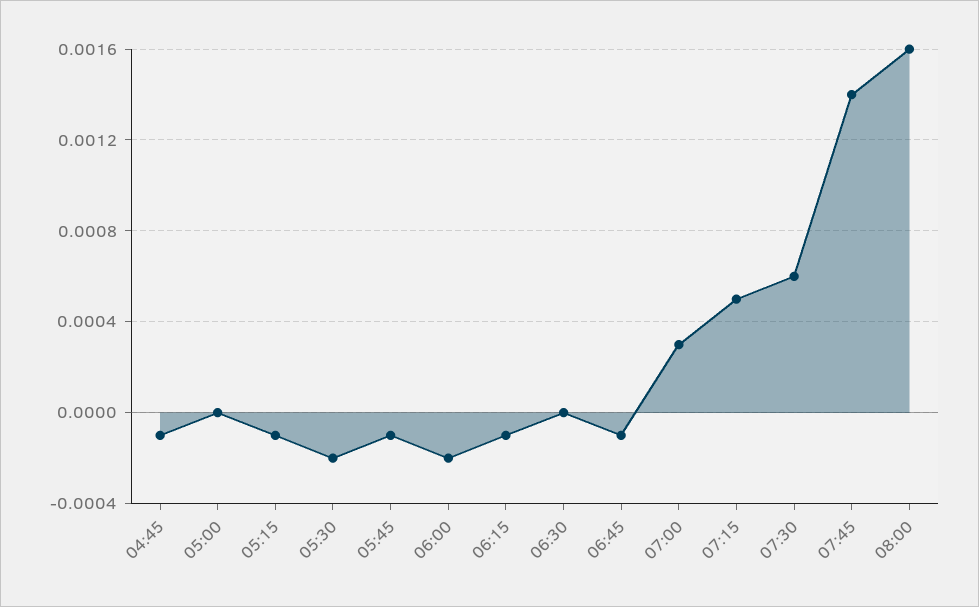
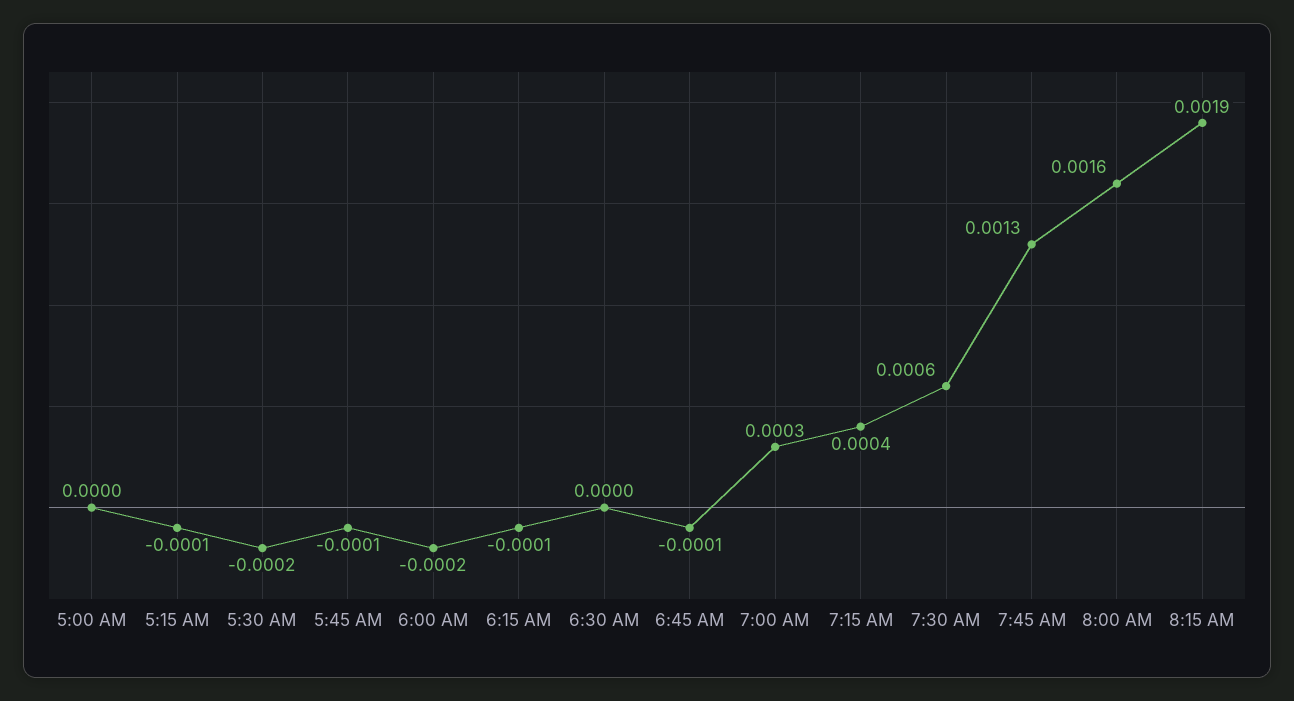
04:45: -0.0001 -> none
07:15: 0.0005 -> 0.0004
07:45: 0.0014 -> 0.0013
8:15 AM: none -> 0.0019

